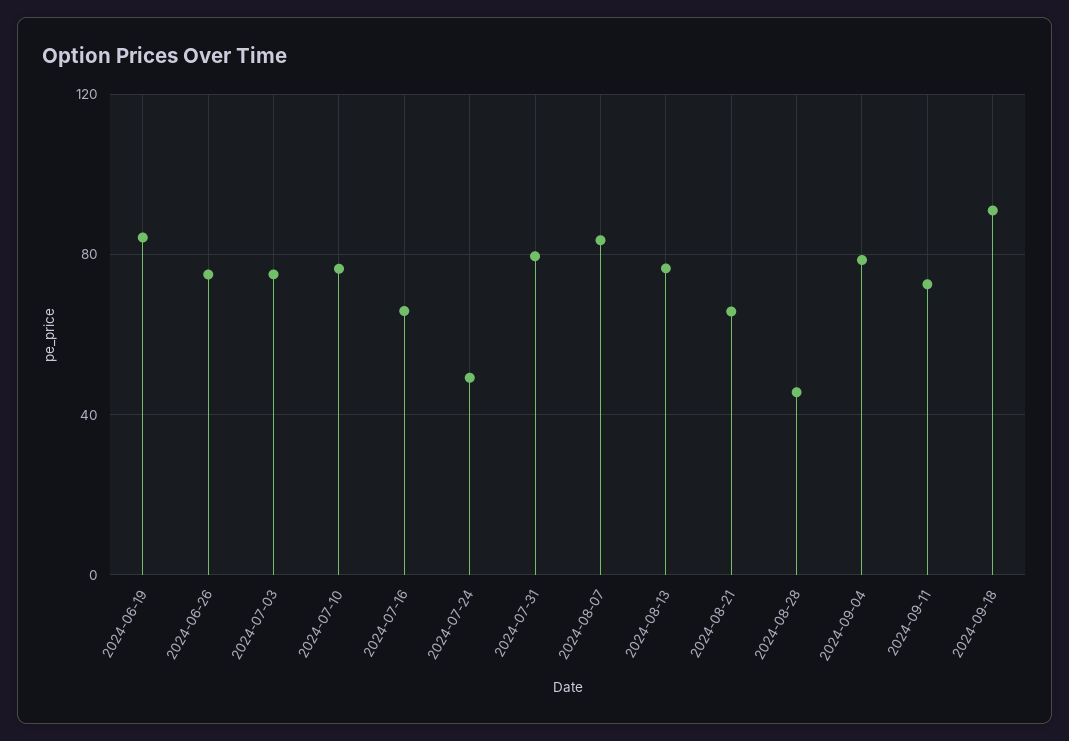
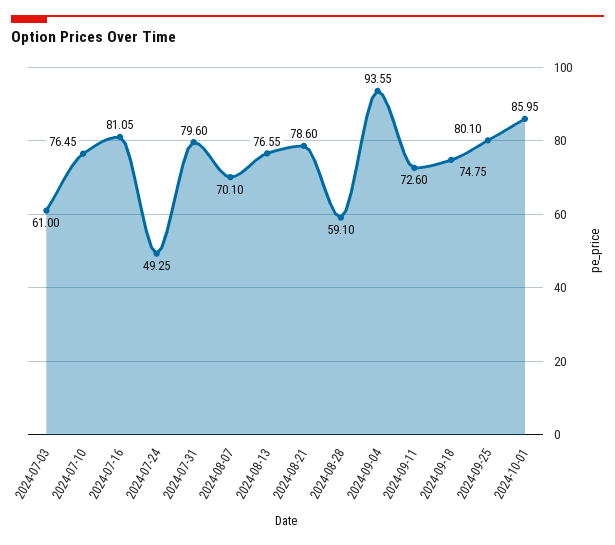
2024-06-19: 85 -> none
2024-06-26: 75 -> none
2024-07-03: 75 -> 61
2024-07-16: 65 -> 81.05
2024-08-07: 85 -> 70.1
2024-08-21: 65 -> 78.6
2024-08-28: 45 -> 59.1
2024-09-04: 80 -> 93.55
2024-09-18: 90 -> 74.75
2024-09-25: none -> 80.1
2024-10-01: none -> 85.95

